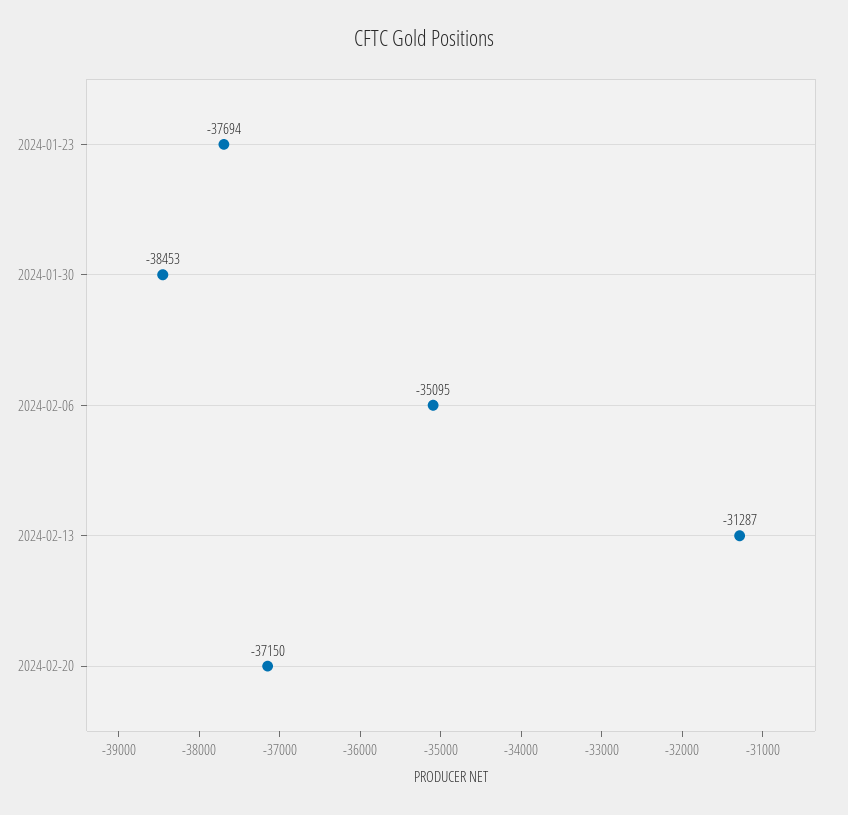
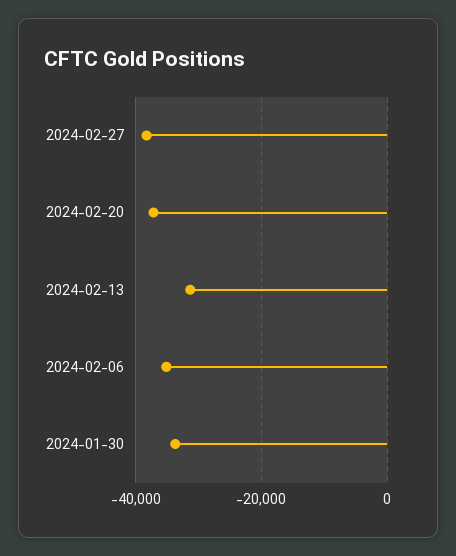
2024-01-23: -37694 -> none
2024-01-30: -38453 -> -34000
2024-02-27: none -> -38000

